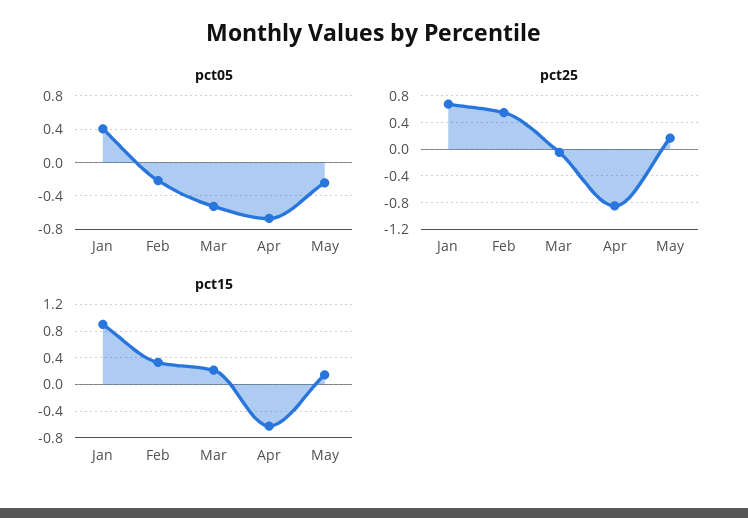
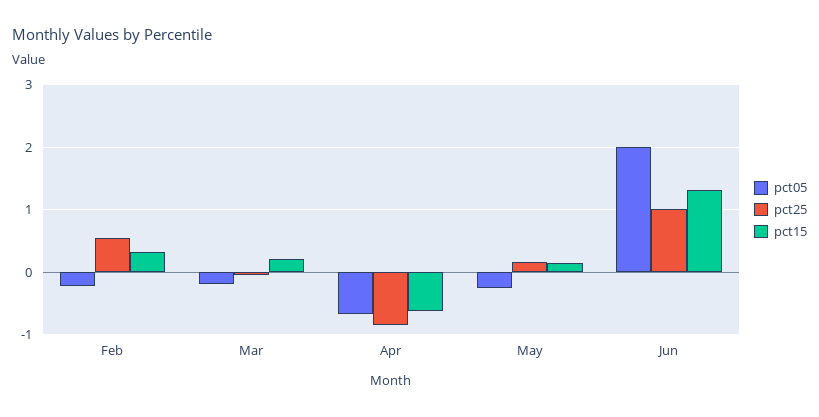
pct05, Jan: 0.4 -> none
pct05, Mar: -0.5 -> -0.2
pct25, Jan: 0.7 -> none
pct15, Jan: 0.9 -> none
pct05, Jun: none -> 2
pct25, Jun: none -> 1
pct15, Jun: none -> 1.3

